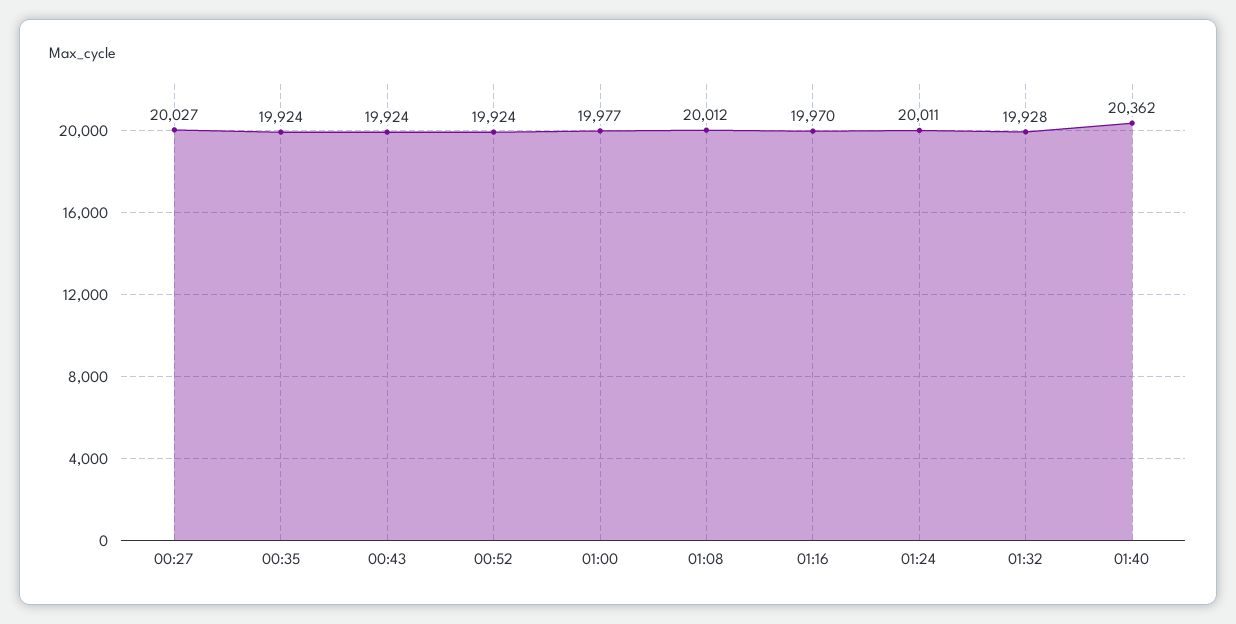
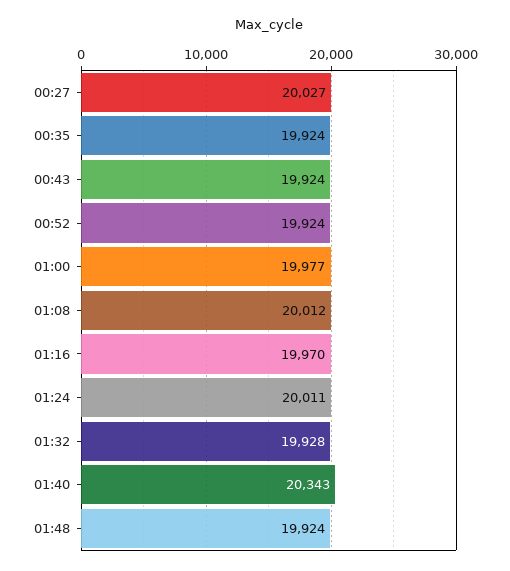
01:40: 20362 -> 20343
01:48: none -> 19924

